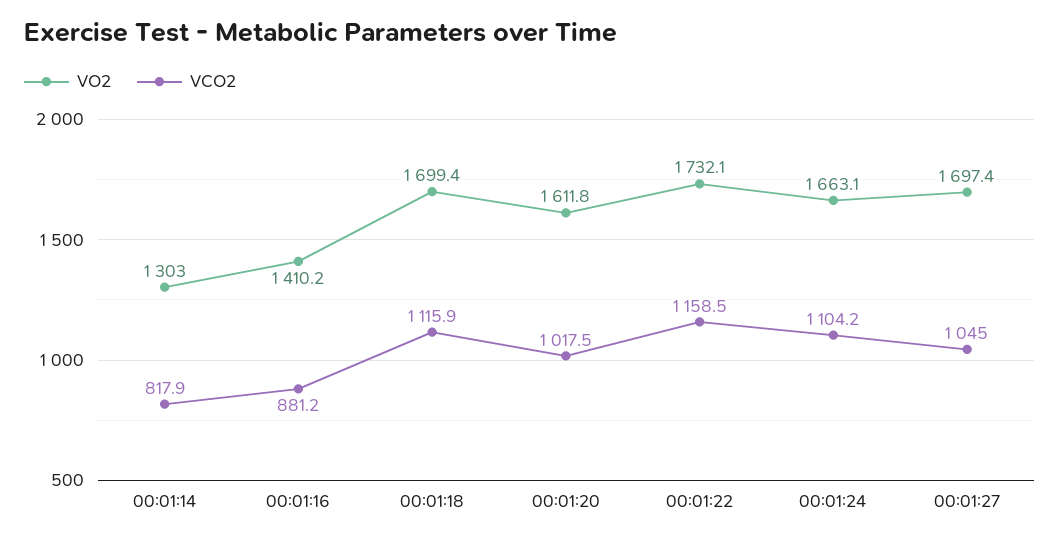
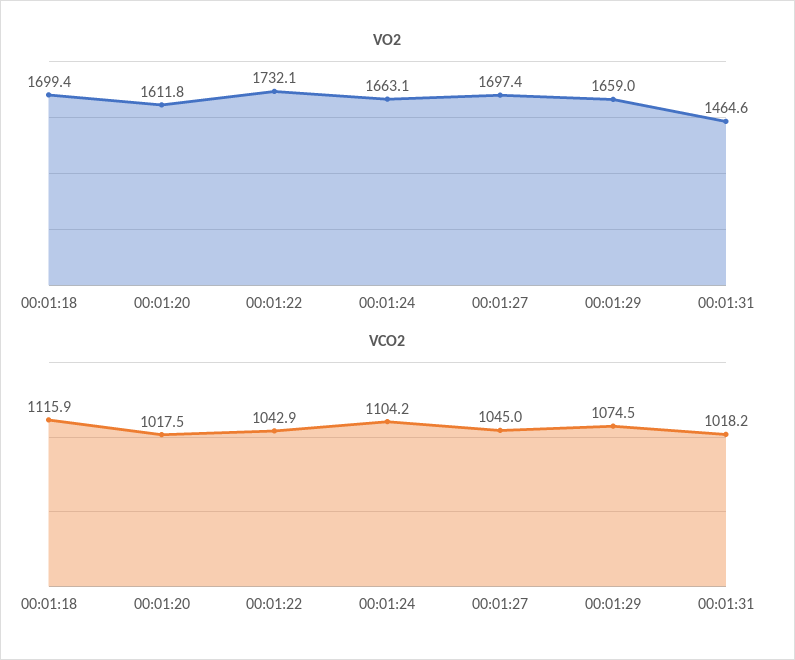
VO2, 00:01:14: 1303 -> none
VCO2, 00:01:14: 817.9 -> none
VO2, 00:01:16: 1410.2 -> none
VCO2, 00:01:16: 881.2 -> none
VCO2, 00:01:22: 1158.5 -> 1042.9
VO2, 00:01:29: none -> 1659
VO2, 00:01:31: none -> 1464.6
VCO2, 00:01:29: none -> 1074.5
VCO2, 00:01:31: none -> 1018.2

